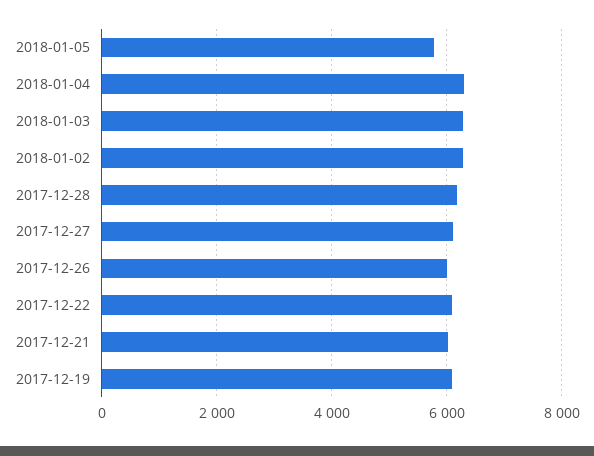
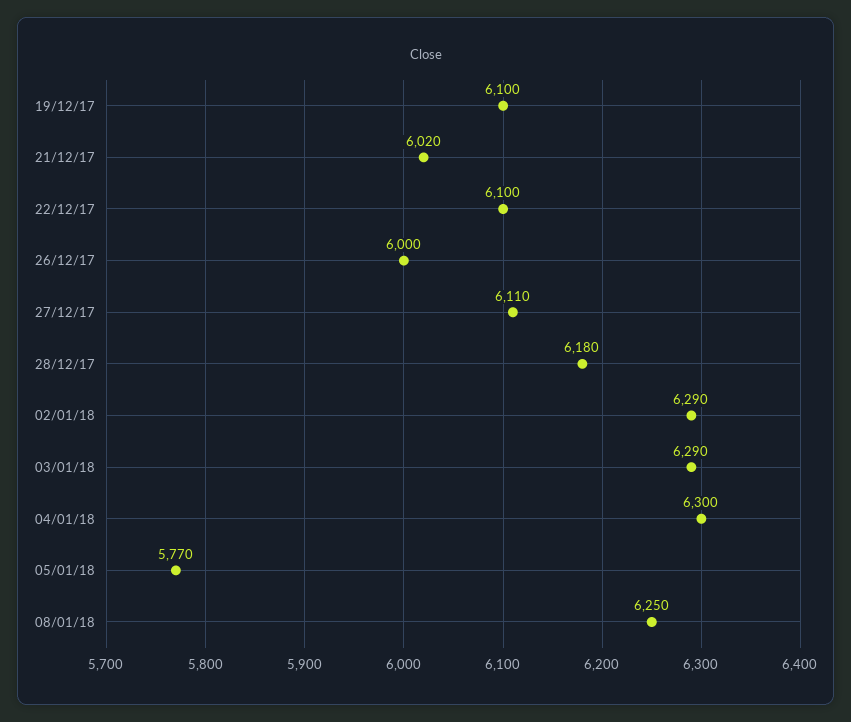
08/01/18: none -> 6250

